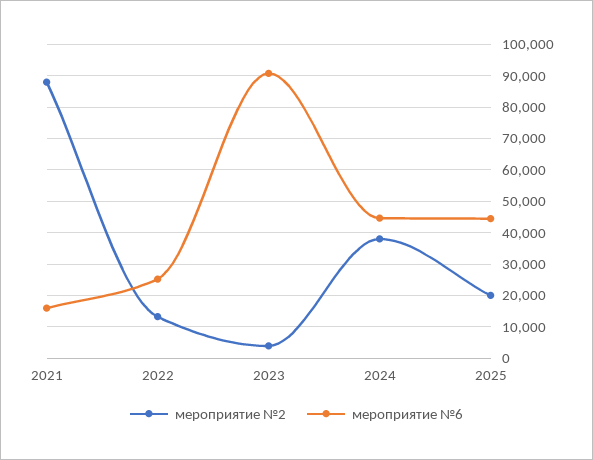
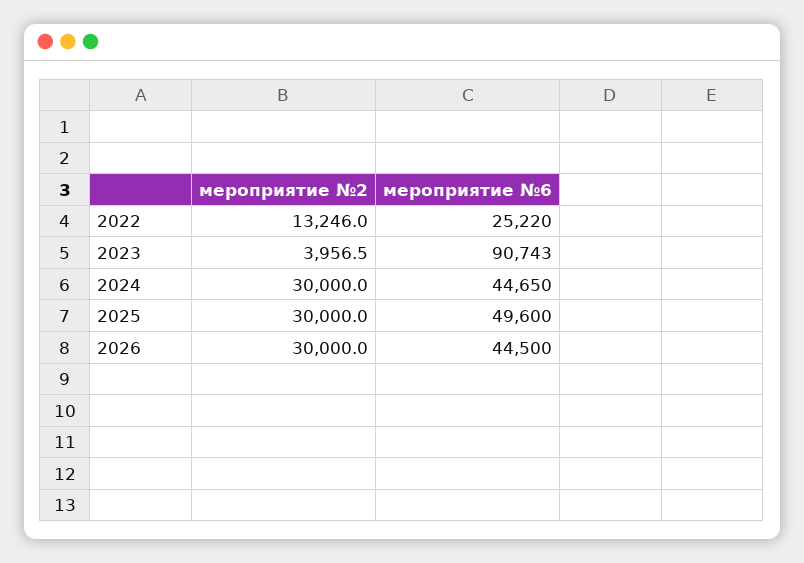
мероприятие №2, 2021: 88000 -> none
мероприятие №6, 2021: 16000 -> none
мероприятие №2, 2024: 38000 -> 30000
мероприятие №2, 2025: 20000 -> 30000
мероприятие №6, 2025: 44000 -> 49600
мероприятие №2, 2026: none -> 30000
мероприятие №6, 2026: none -> 44500

